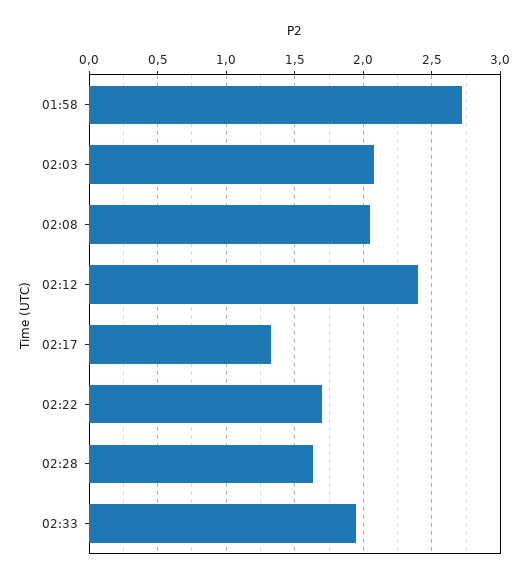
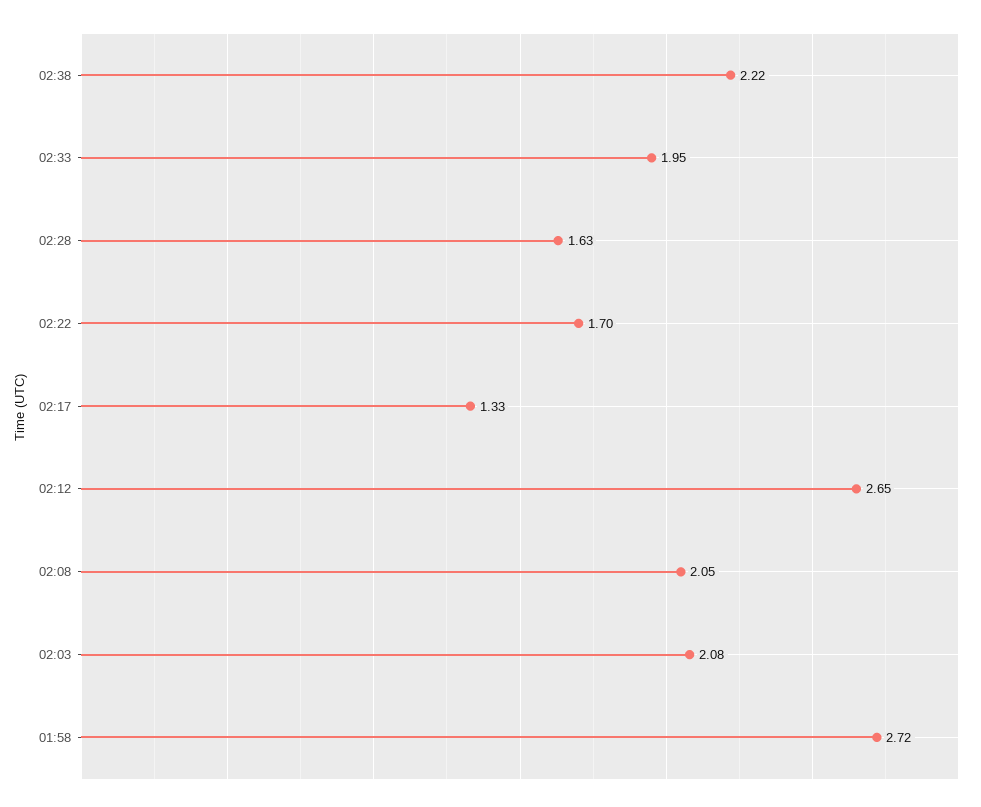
02:12: 2.4 -> 2.65
02:38: none -> 2.22

